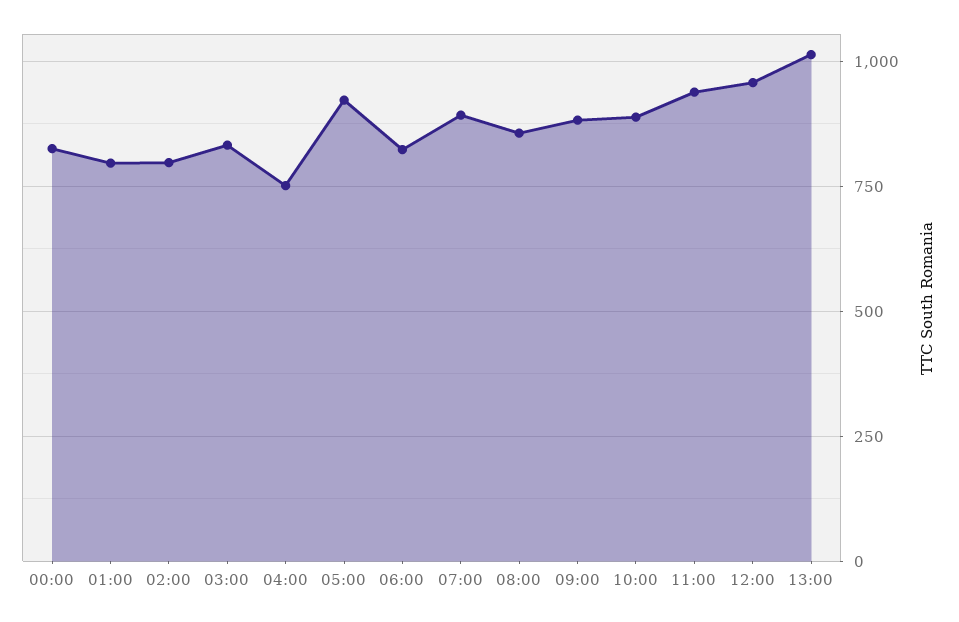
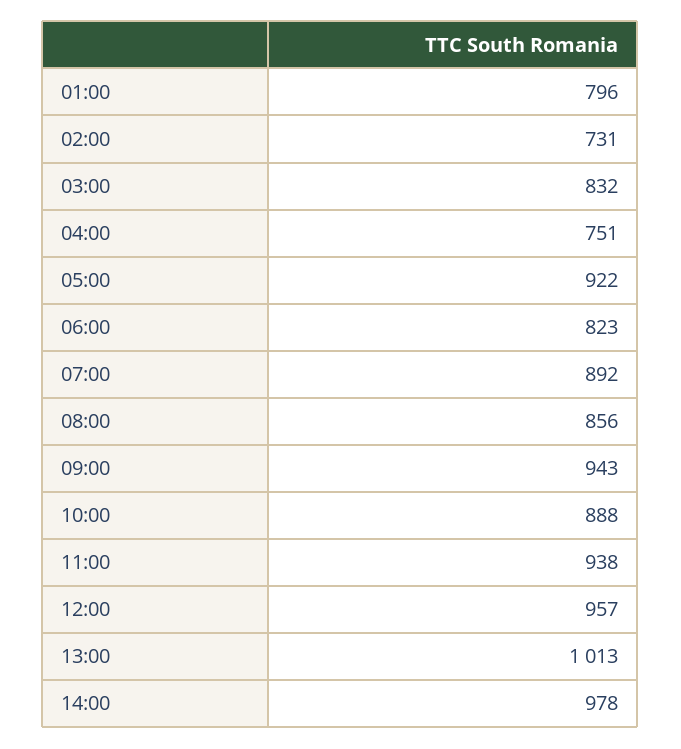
00:00: 825 -> none
02:00: 800 -> 731
09:00: 875 -> 943
14:00: none -> 978

